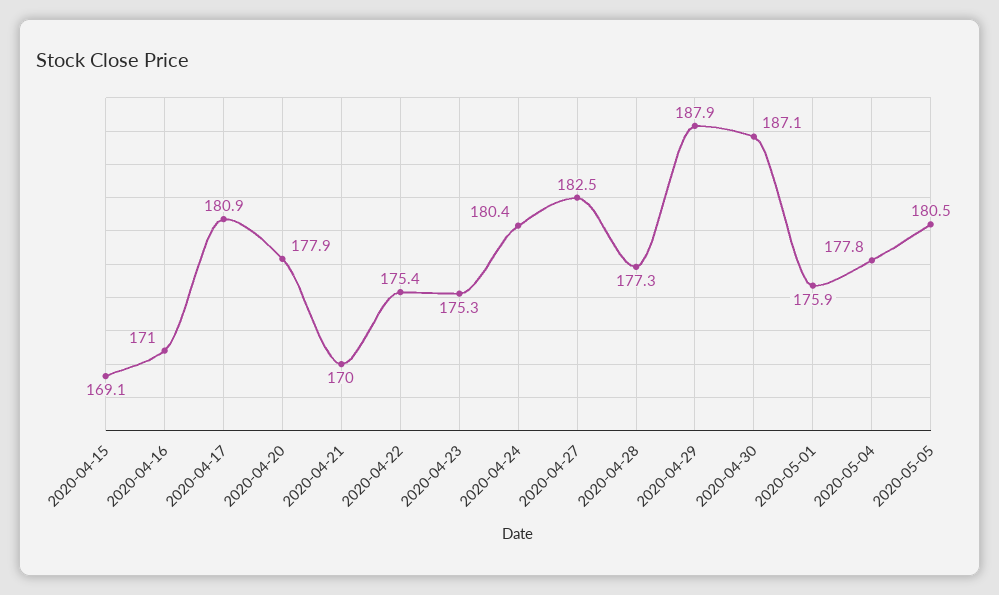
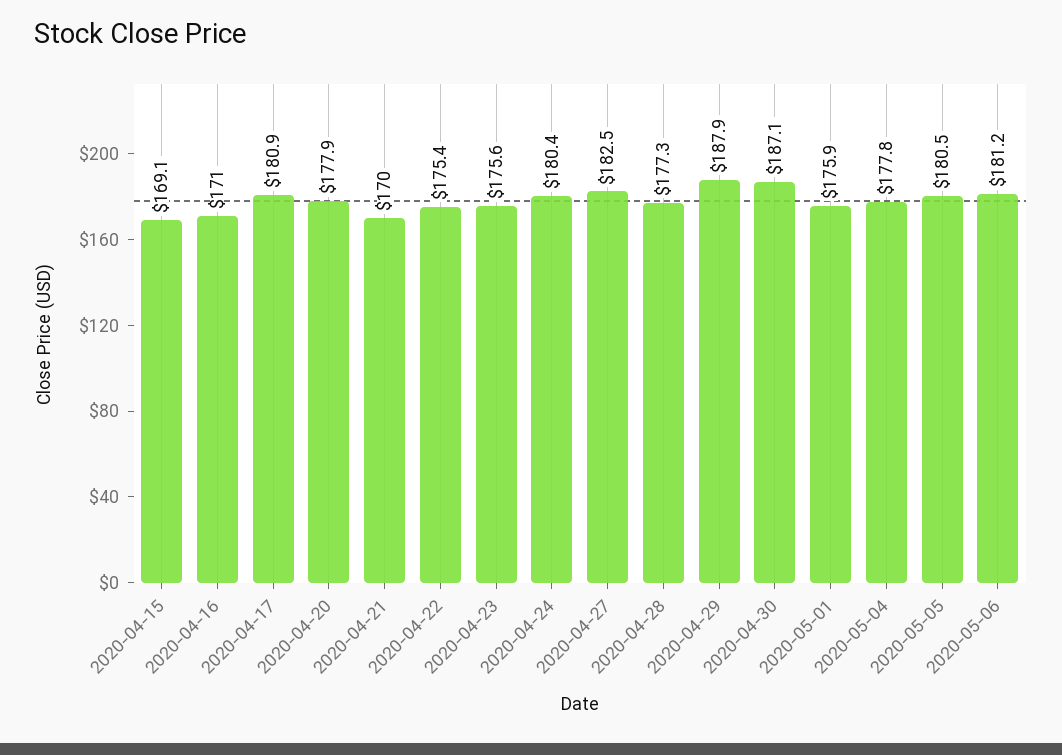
2020-04-23: 175.3 -> 175.6
2020-05-06: none -> 181.2

